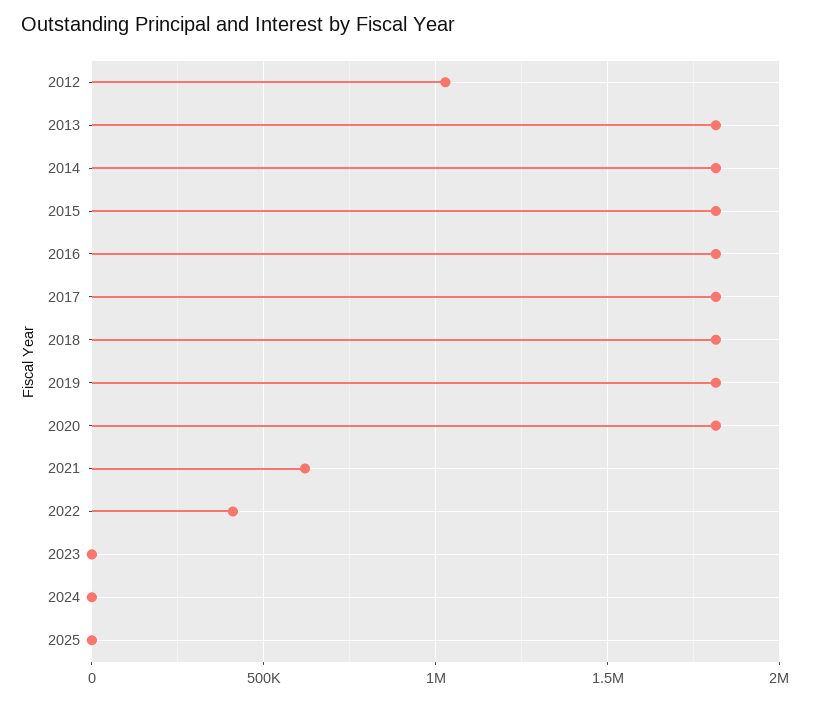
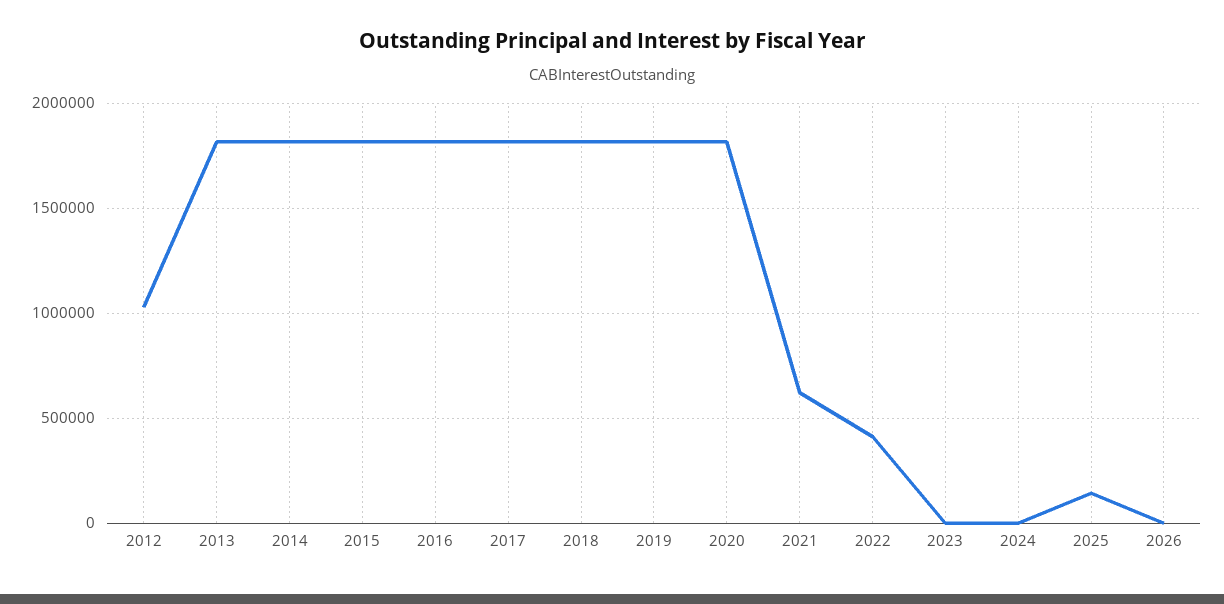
2025: 0 -> 150000
2026: none -> 0

